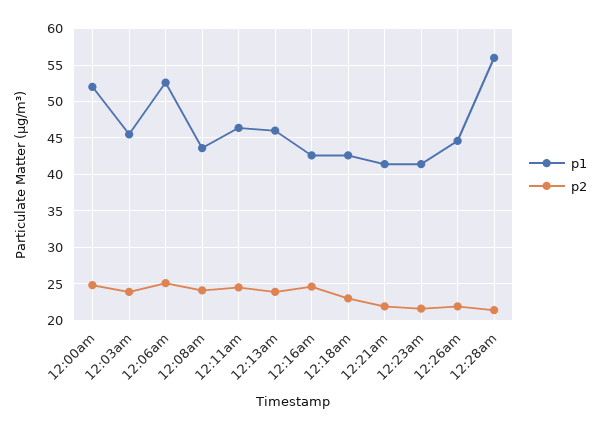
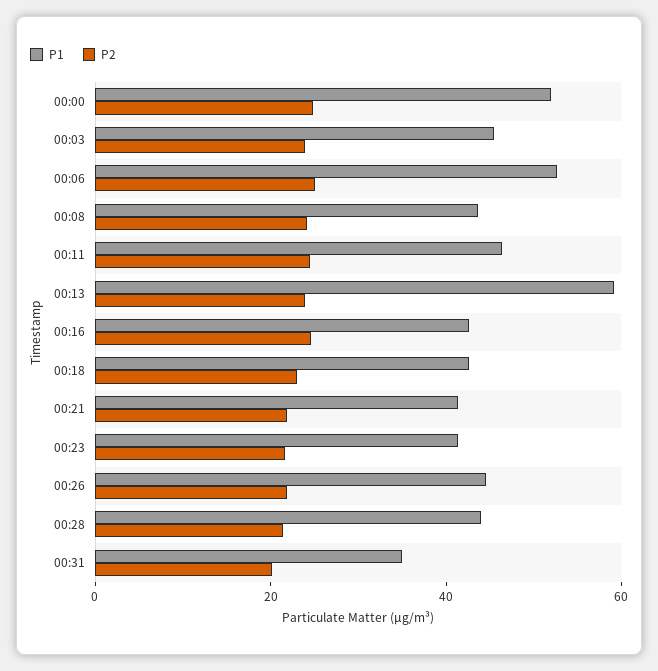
p1, 12:13am: 46 -> 60
p1, 12:28am: 56 -> 45
p1, 00:31: none -> 35
p2, 00:31: none -> 20

